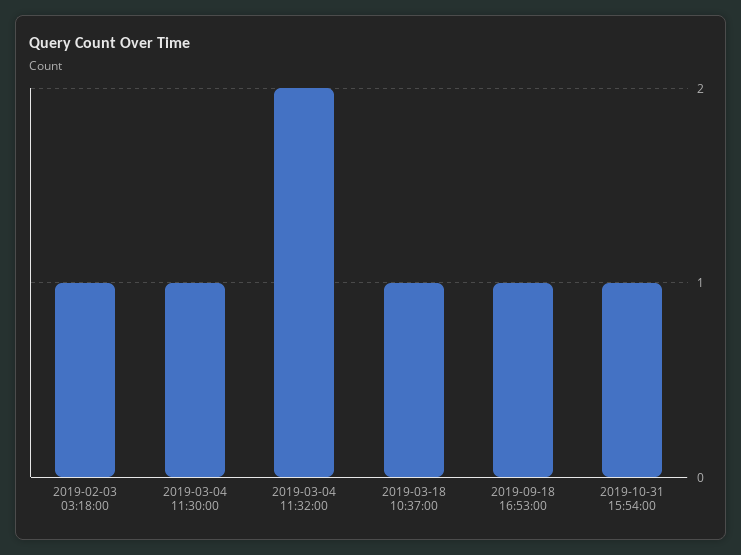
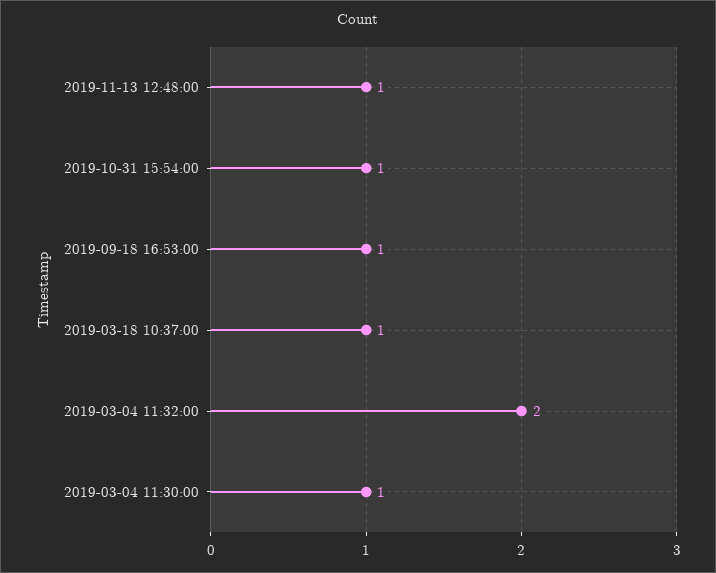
2019-02-03 03:18:00: 1 -> none
2019-11-13 12:48:00: none -> 1

